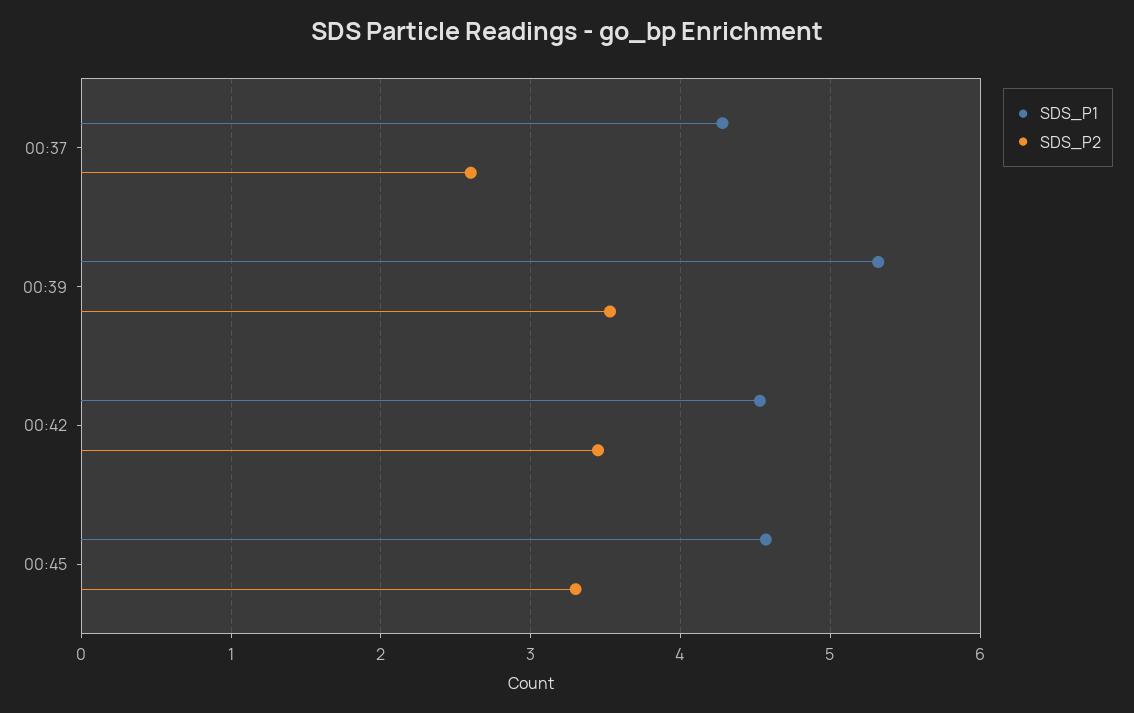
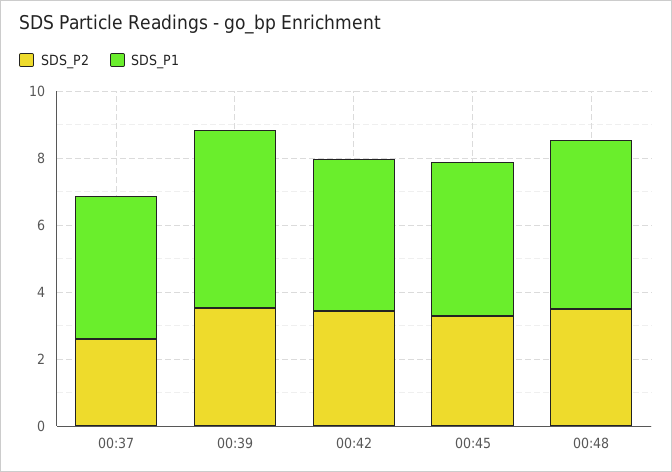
SDS_P2, 00:48: none -> 3.5
SDS_P1, 00:48: none -> 5

